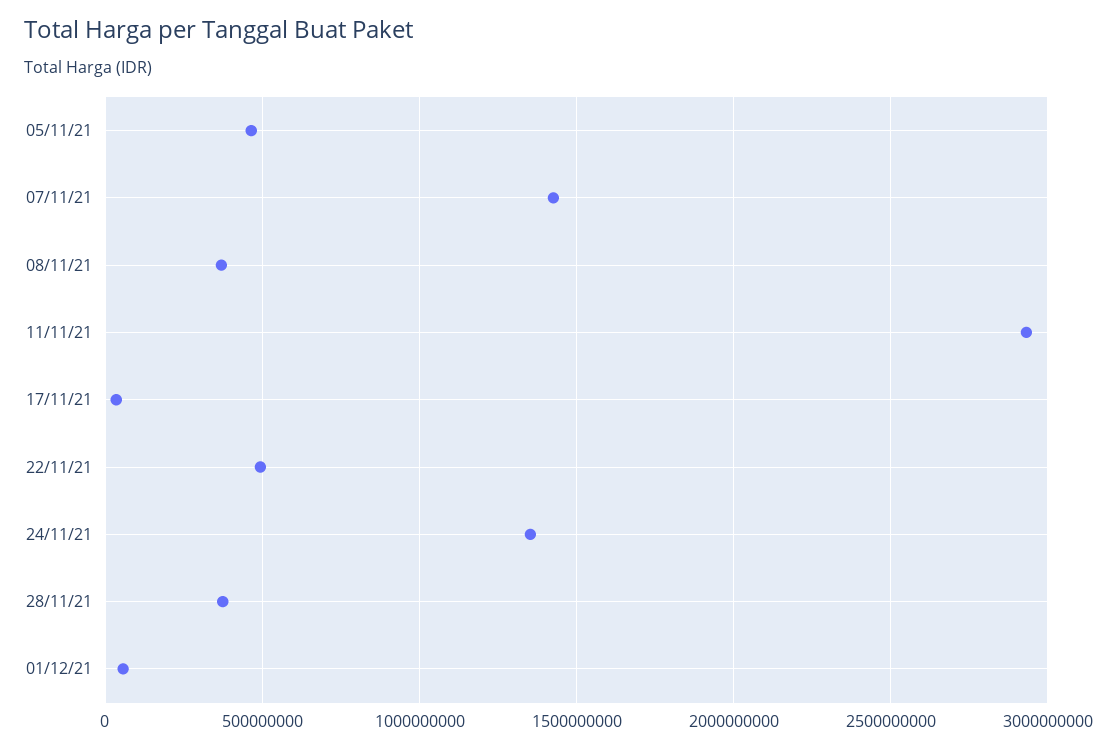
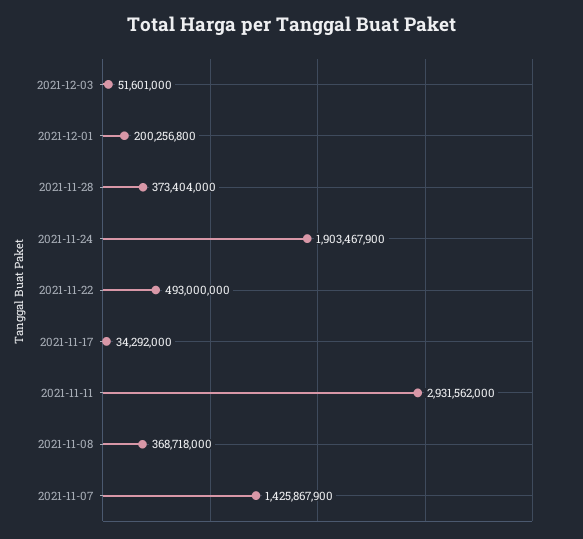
05/11/21: 450000000 -> none
24/11/21: 1350000000 -> 1903467900
01/12/21: 50000000 -> 200256800
2021-12-03: none -> 51601000

